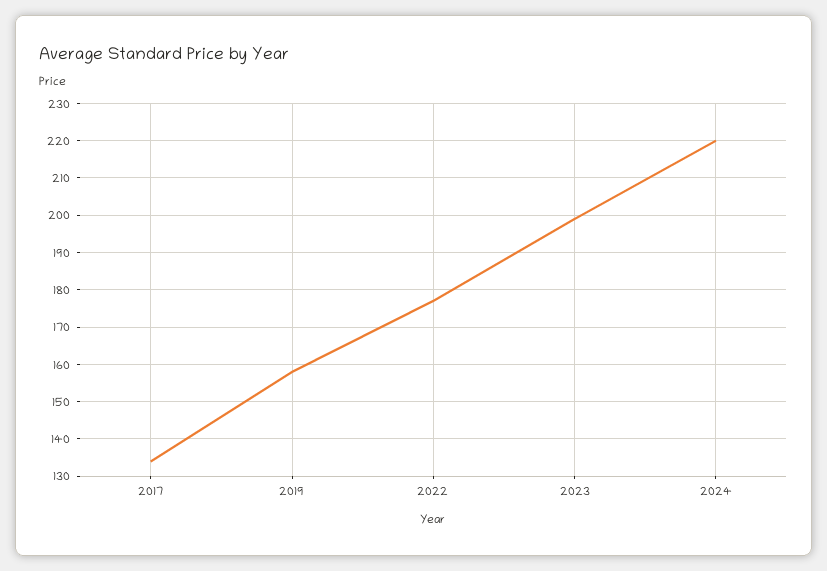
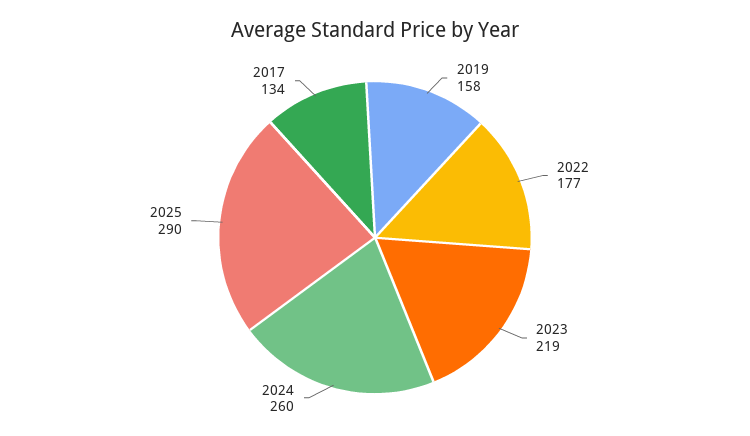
2023: 200 -> 219
2024: 220 -> 260
2025: none -> 290

